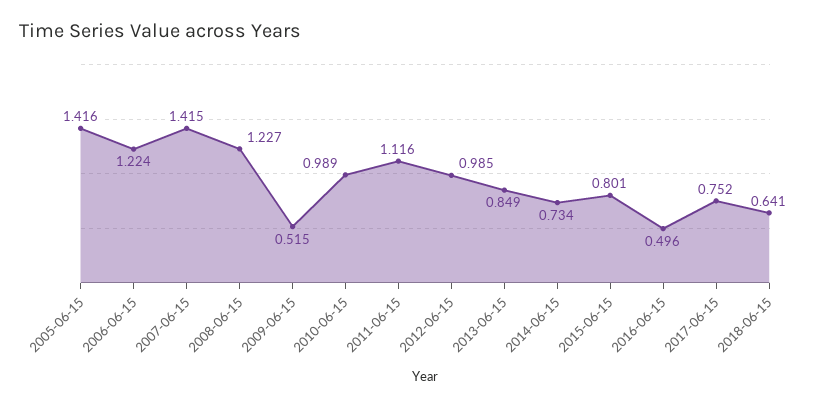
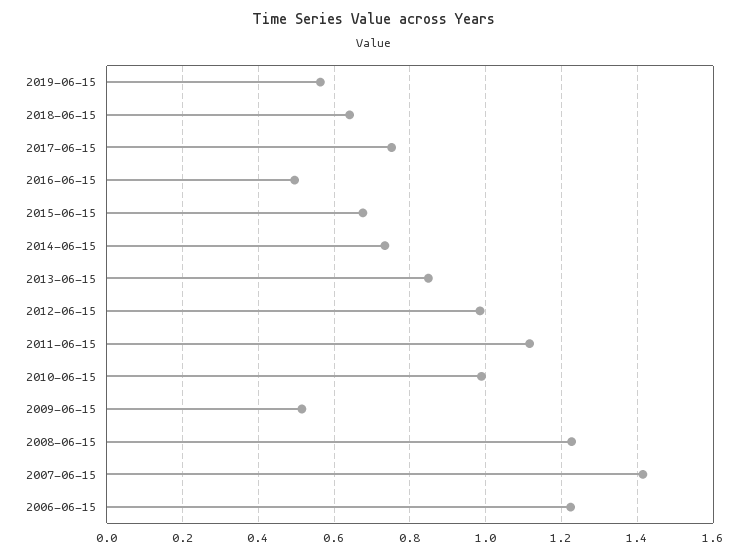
2005-06-15: 1.416 -> none
2015-06-15: 0.801 -> 0.68
2019-06-15: none -> 0.56

